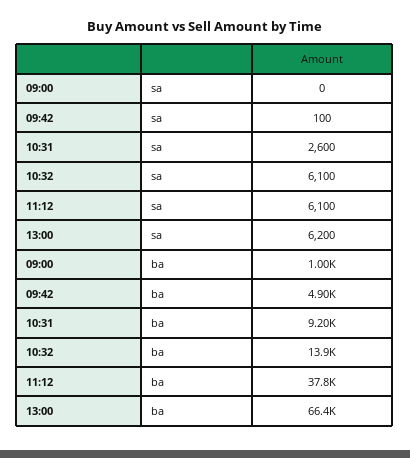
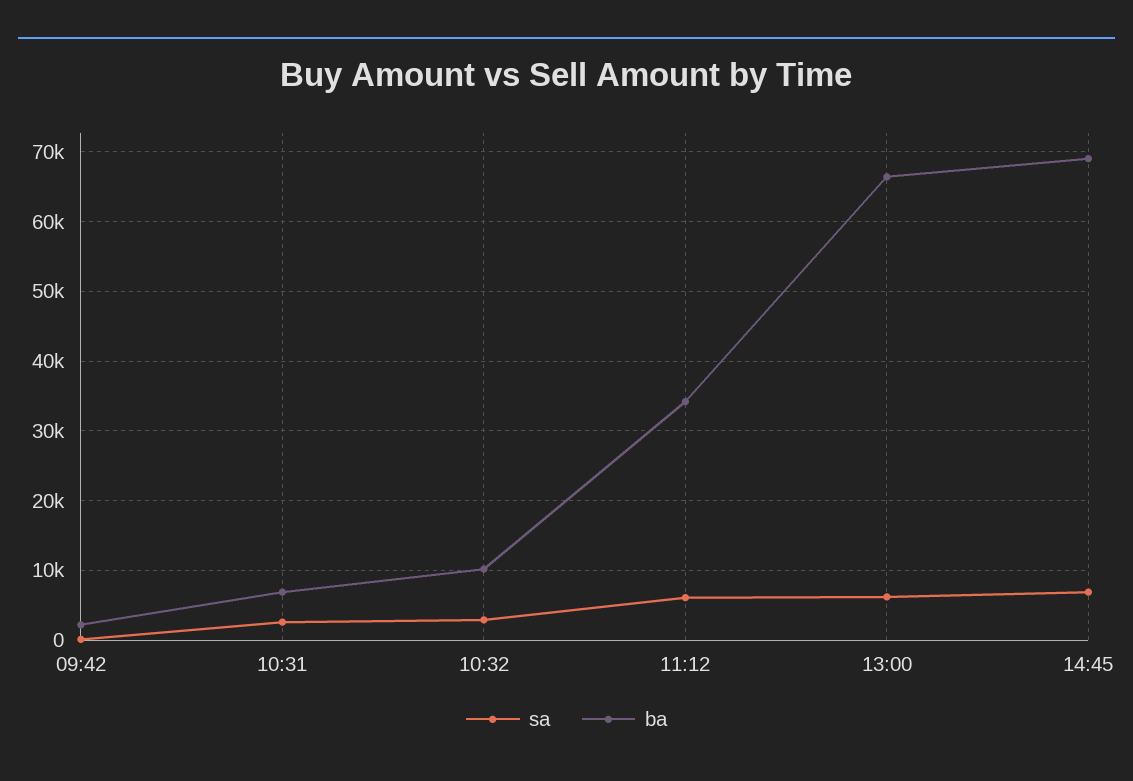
sa, 09:00: 0 -> none
sa, 10:32: 6100 -> 3000
ba, 09:00: 1000 -> none
ba, 09:42: 4900 -> 2000
ba, 10:31: 9200 -> 7000
ba, 10:32: 13900 -> 10000
ba, 11:12: 37800 -> 34000
sa, 14:45: none -> 7000
ba, 14:45: none -> 69000

